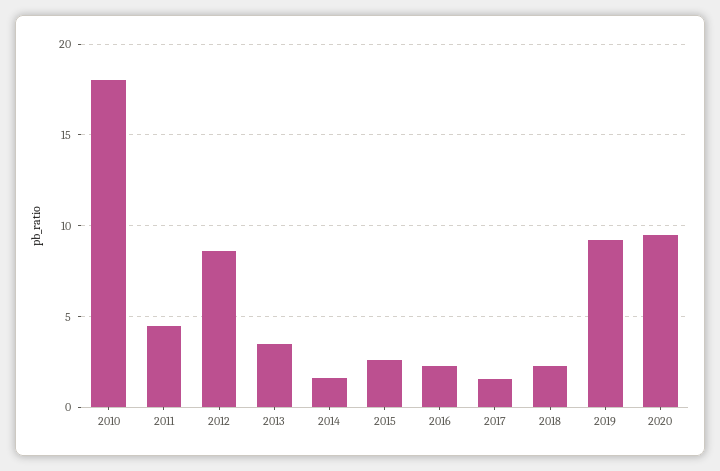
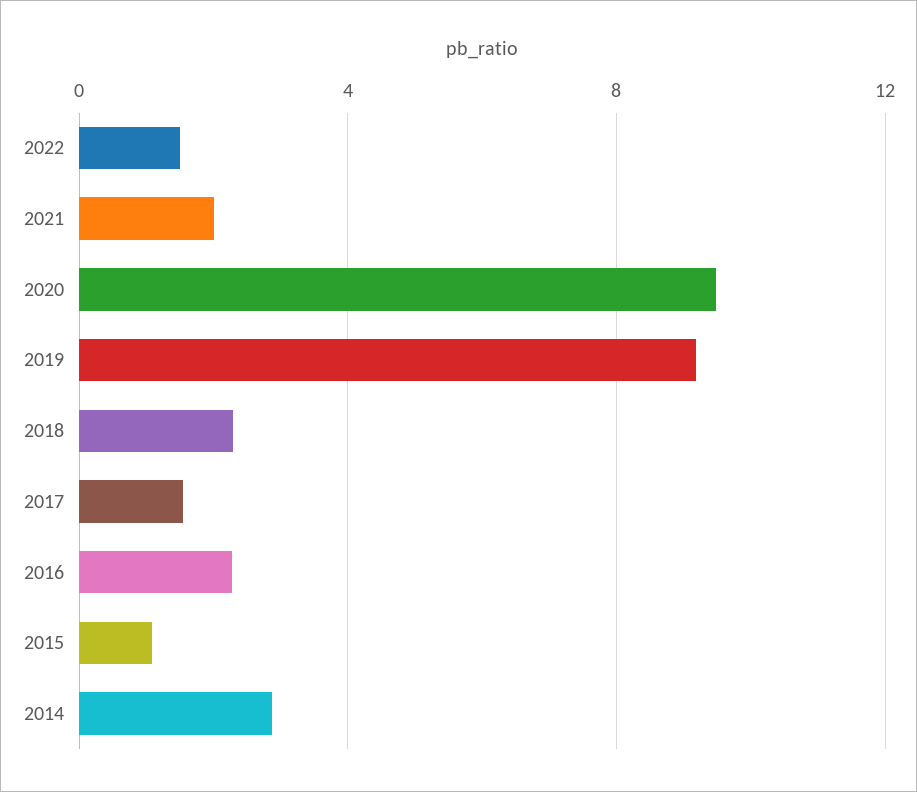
2010: 18 -> none
2011: 4.5 -> none
2012: 8.5 -> none
2013: 3.5 -> none
2014: 1.5 -> 3
2015: 2.5 -> 1
2022: none -> 1.5
2021: none -> 2

